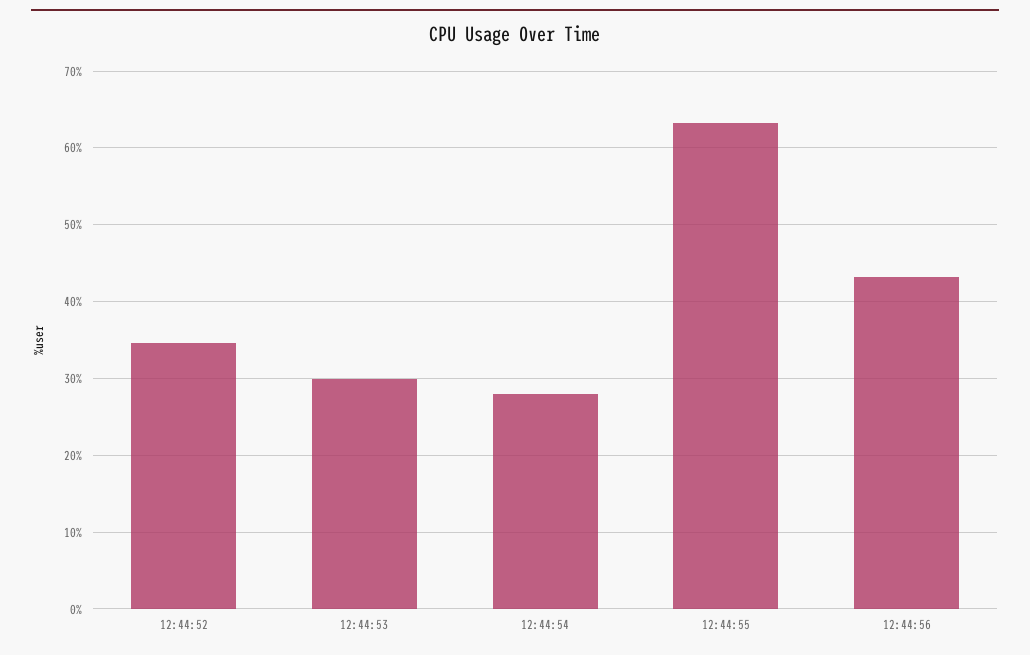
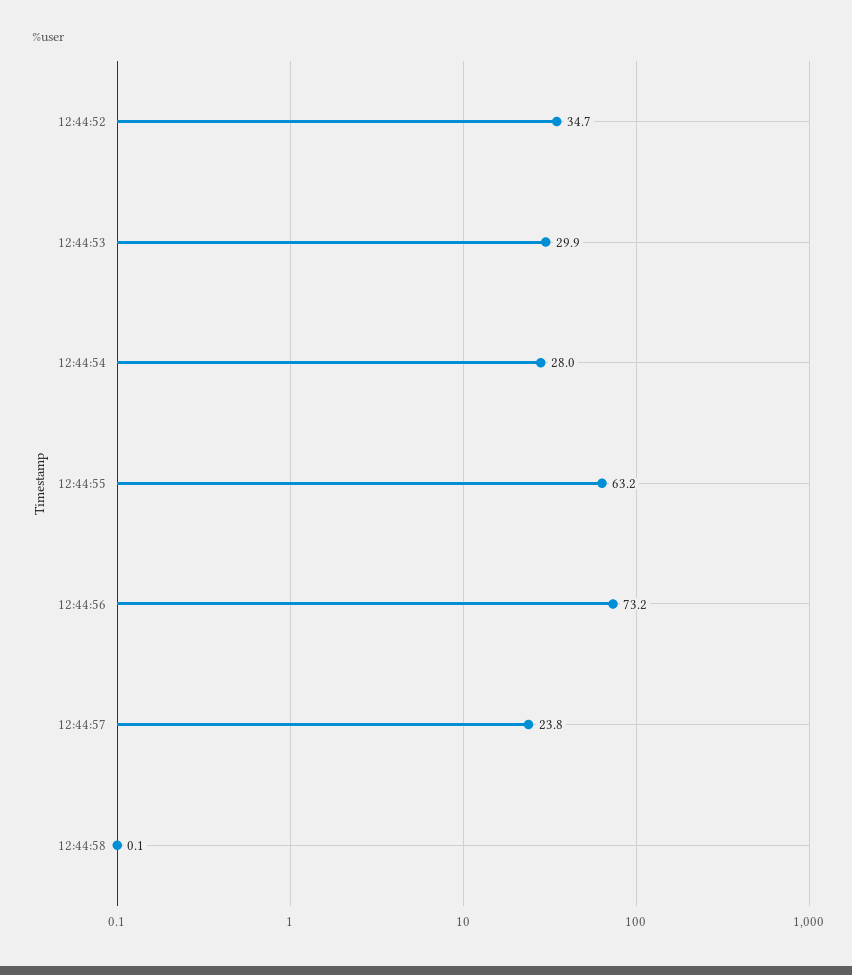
12:44:56: 43 -> 73.2
12:44:57: none -> 23.8
12:44:58: none -> 0.1

